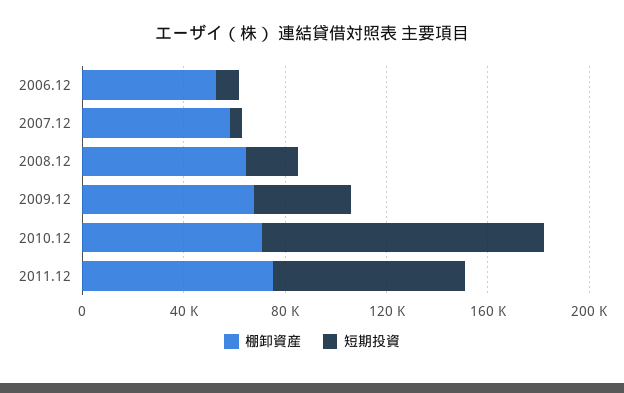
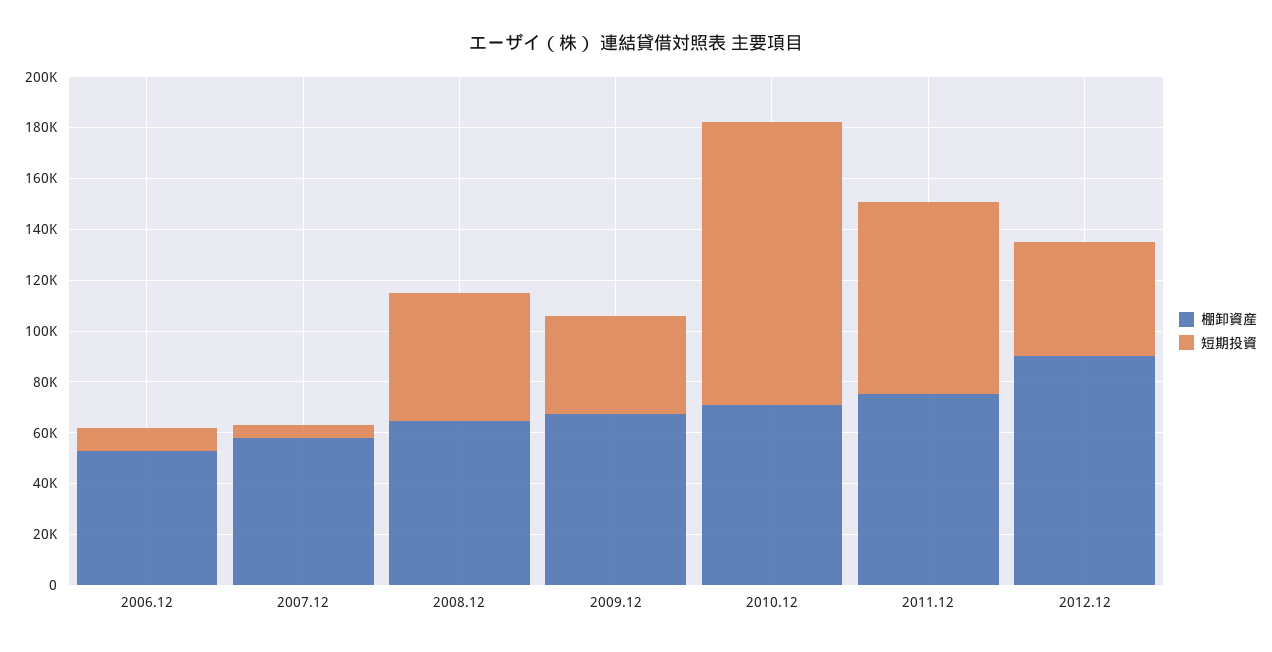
短期投資, 2008.12: 20000 -> 50000
棚卸資産, 2012.12: none -> 90000
短期投資, 2012.12: none -> 45000

